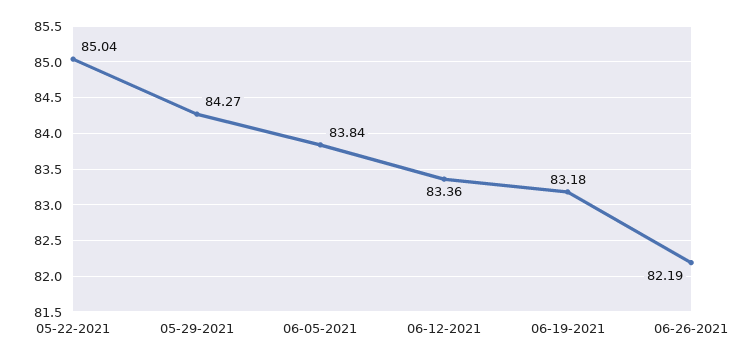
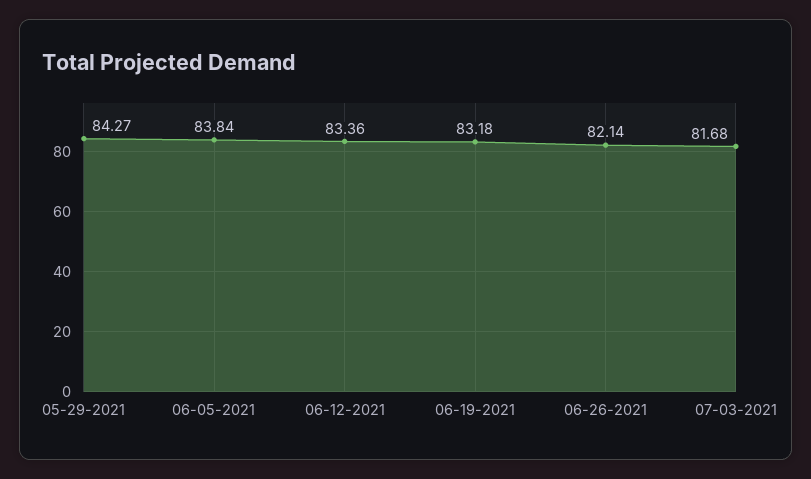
05-22-2021: 85.04 -> none
06-26-2021: 82.19 -> 82.14
07-03-2021: none -> 81.68

